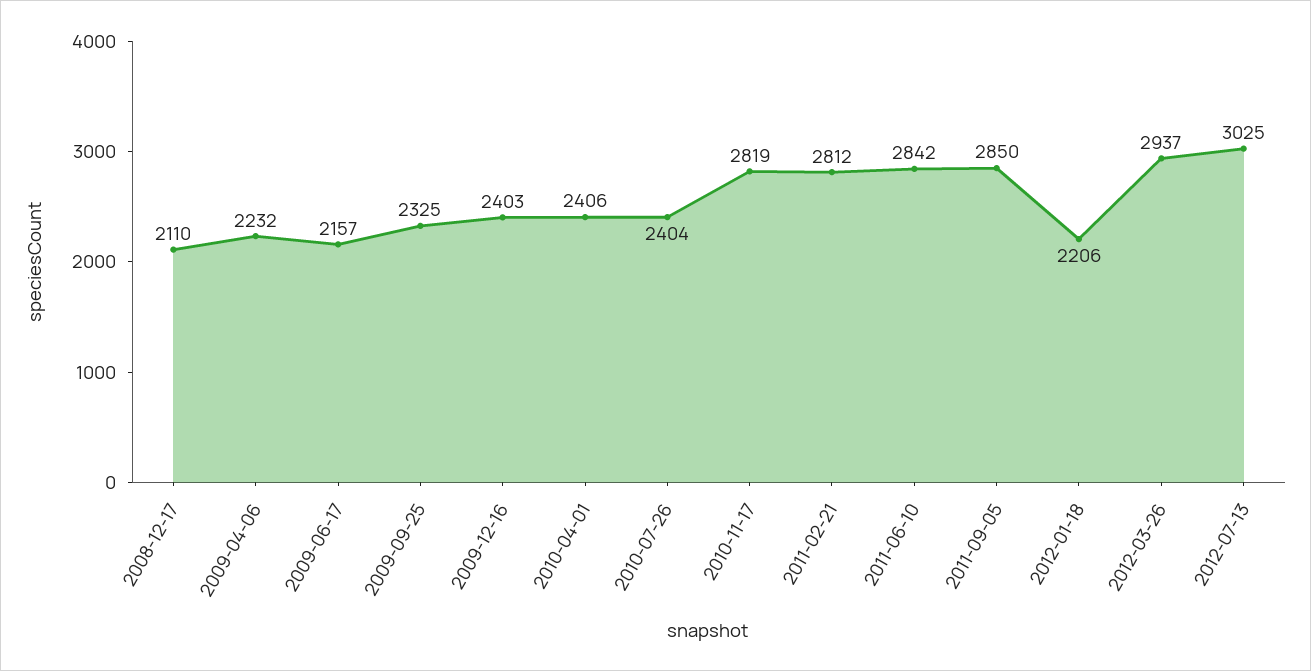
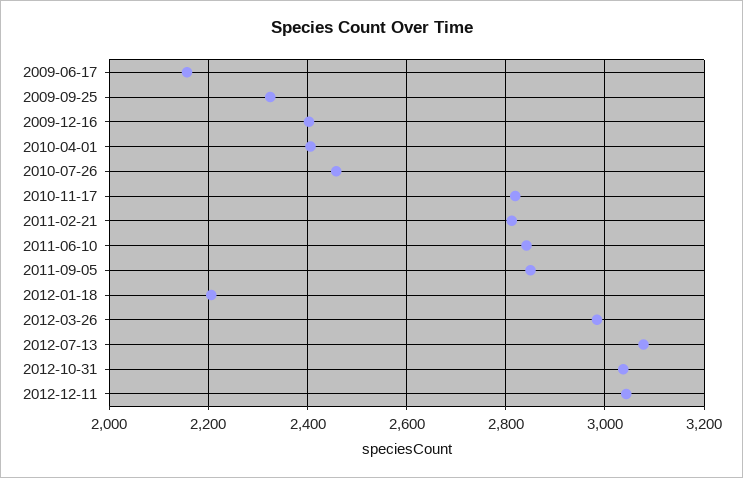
2008-12-17: 2110 -> none
2009-04-06: 2232 -> none
2010-07-26: 2404 -> 2460
2012-03-26: 2937 -> 2980
2012-07-13: 3025 -> 3080
2012-10-31: none -> 3040
2012-12-11: none -> 3040

